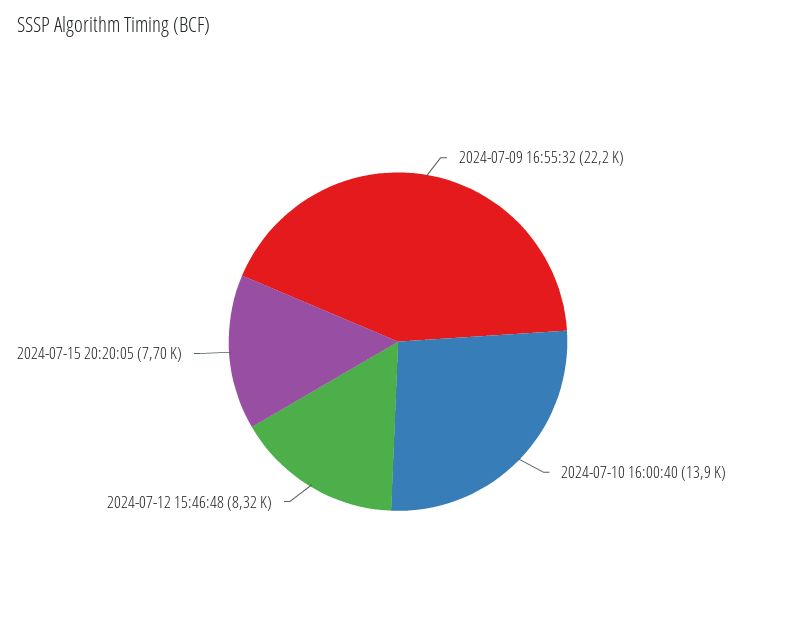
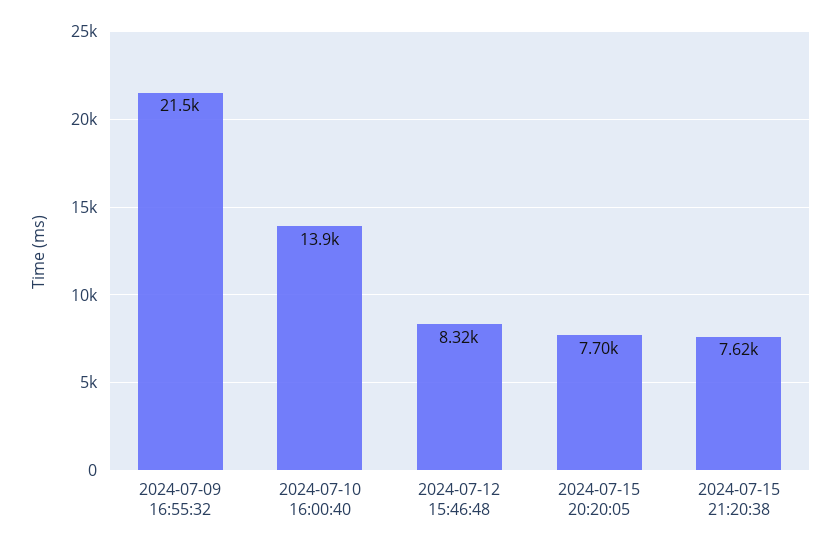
2024-07-09 16:55:32: 22200 -> 21500
2024-07-15 21:20:38: none -> 7620

